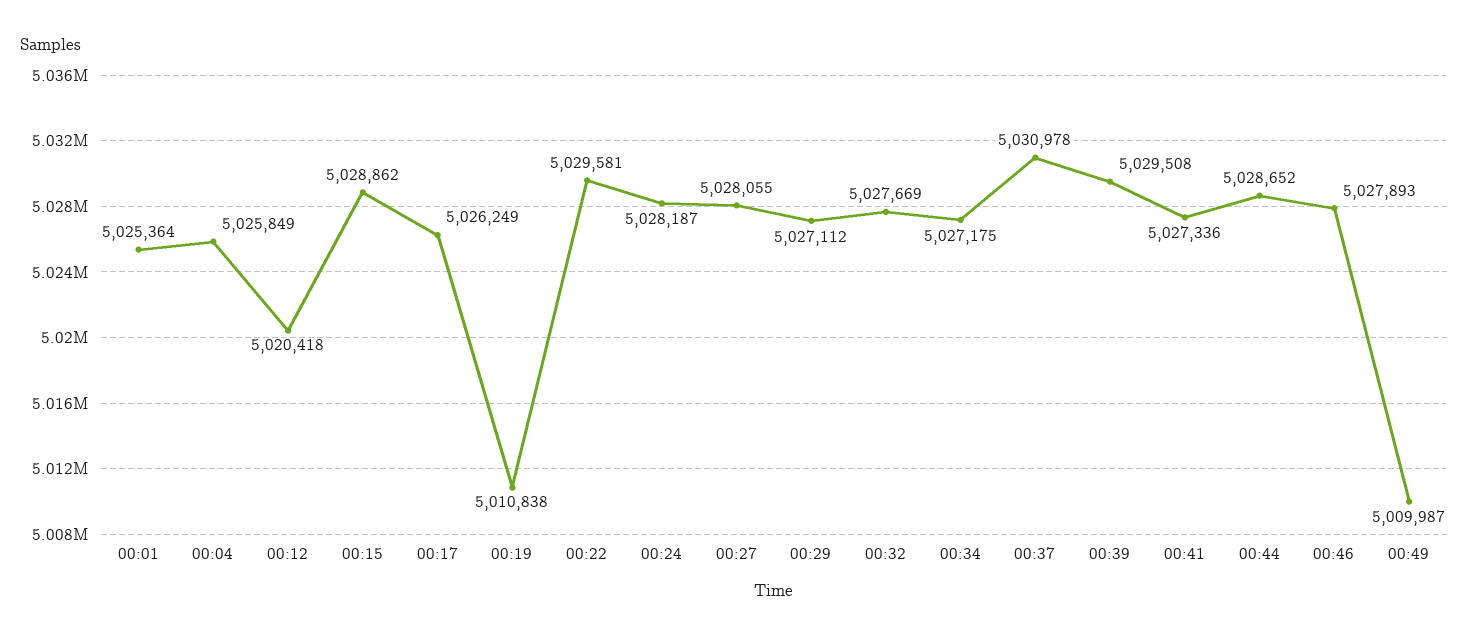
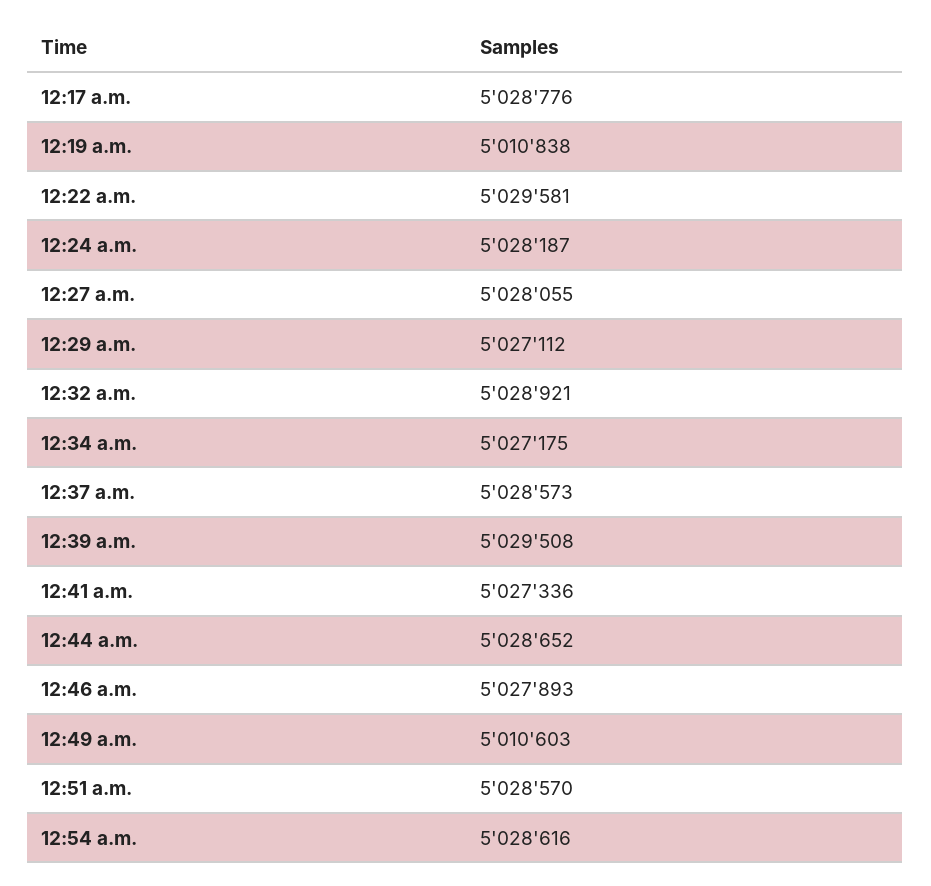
00:01: 5025364 -> none
00:04: 5025849 -> none
00:12: 5020418 -> none
00:15: 5028862 -> none
00:17: 5026249 -> 5028776
00:32: 5027669 -> 5028921
00:37: 5030978 -> 5028573
00:49: 5009987 -> 5010603
12:51 a.m.: none -> 5028570
12:54 a.m.: none -> 5028616

